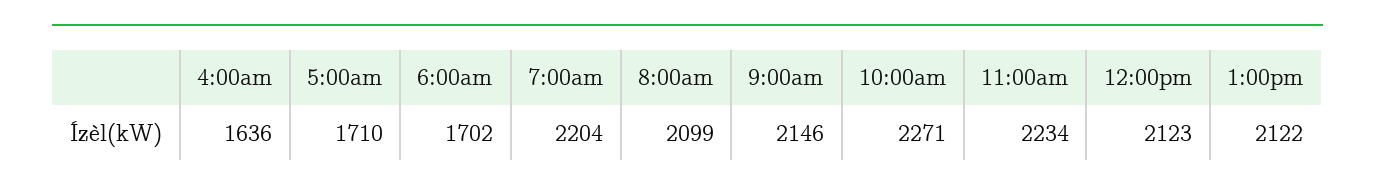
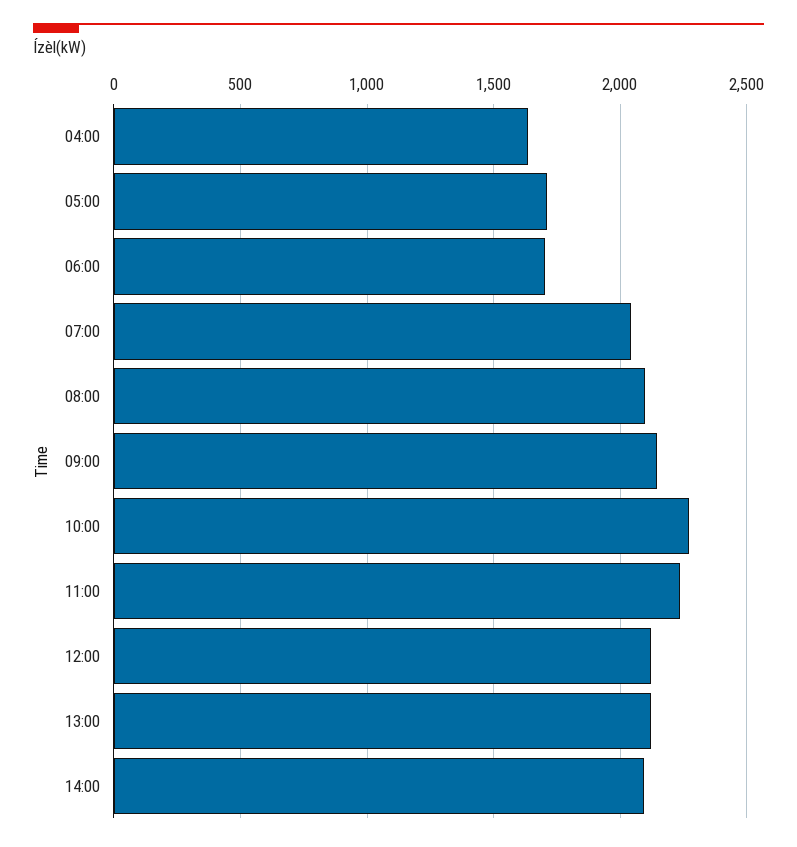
7:00am: 2204 -> 2050
14:00: none -> 2100

